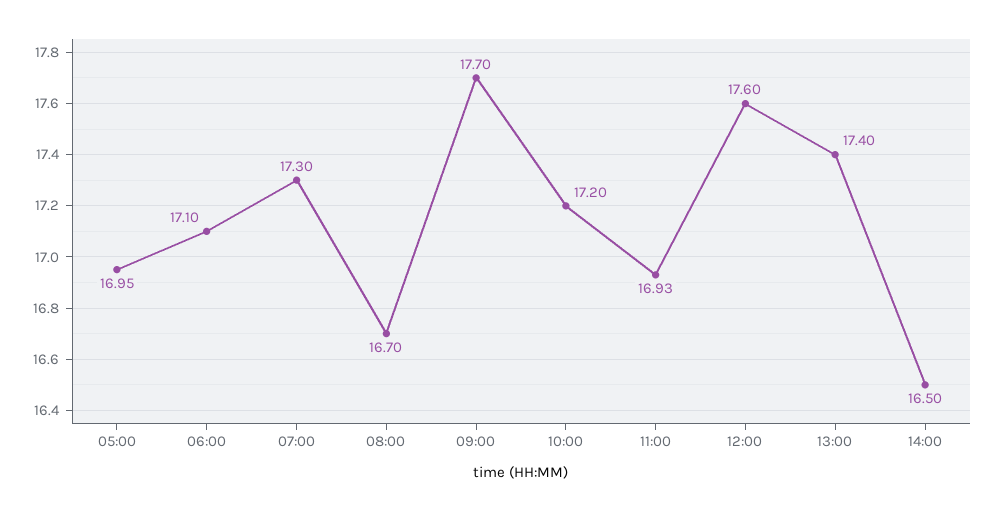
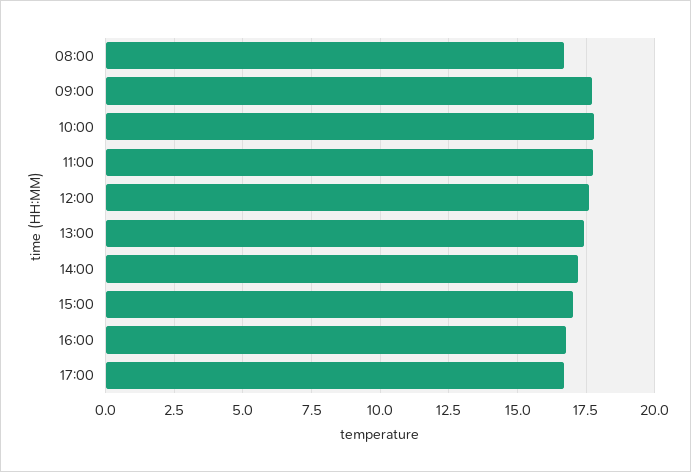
05:00: 16.95 -> none
06:00: 17.1 -> none
07:00: 17.3 -> none
10:00: 17.2 -> 17.75
11:00: 16.93 -> 17.75
14:00: 16.5 -> 17.25
15:00: none -> 17
16:00: none -> 16.75
17:00: none -> 16.75

